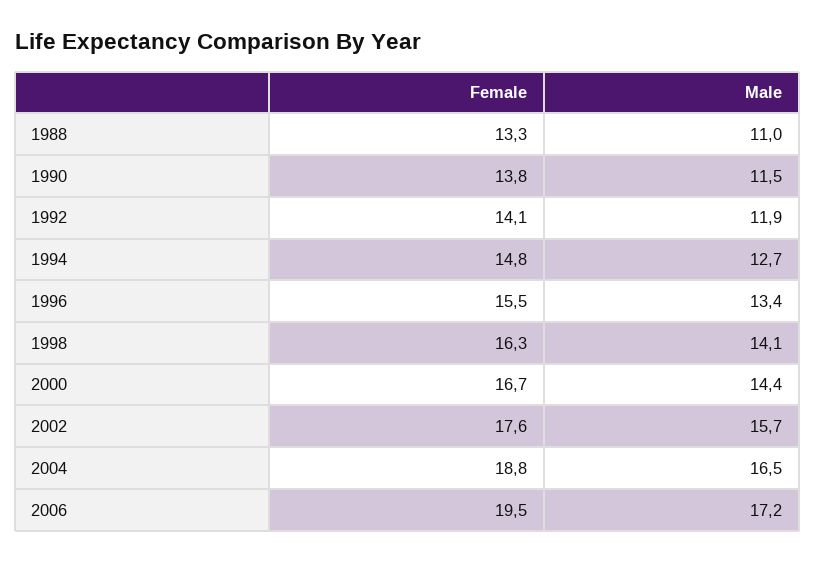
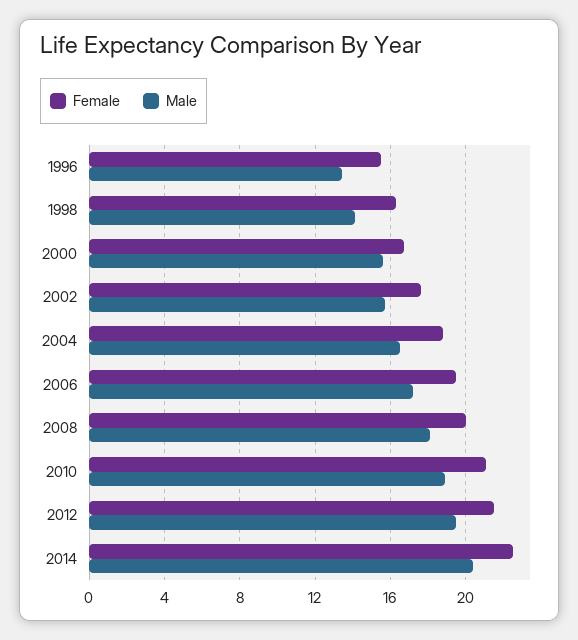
Female, 1988: 13.3 -> none
Male, 1988: 11 -> none
Female, 1990: 13.8 -> none
Male, 1990: 11.5 -> none
Female, 1992: 14.1 -> none
Male, 1992: 11.9 -> none
Female, 1994: 14.8 -> none
Male, 1994: 12.7 -> none
Male, 2000: 14.4 -> 15.5
Female, 2008: none -> 20
Male, 2008: none -> 18
Female, 2010: none -> 21
Male, 2010: none -> 19
Female, 2012: none -> 21.5
Male, 2012: none -> 19.5
Female, 2014: none -> 22.5
Male, 2014: none -> 20.5

